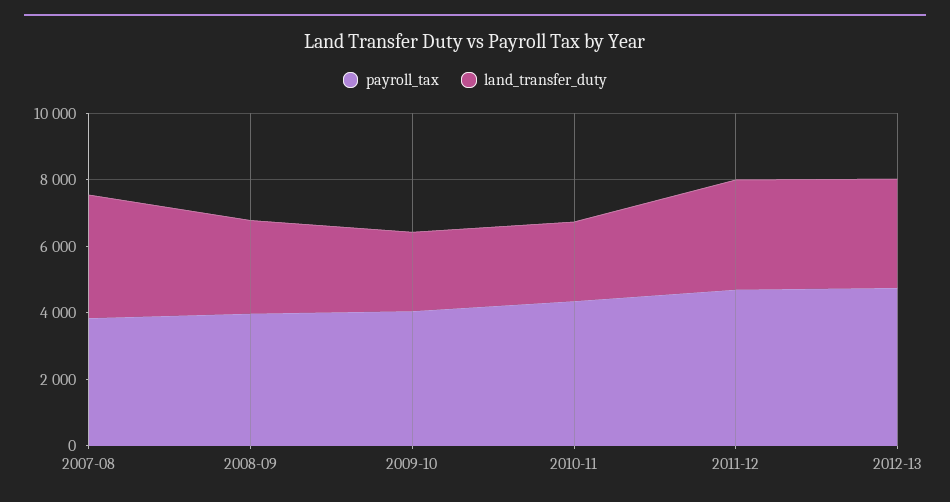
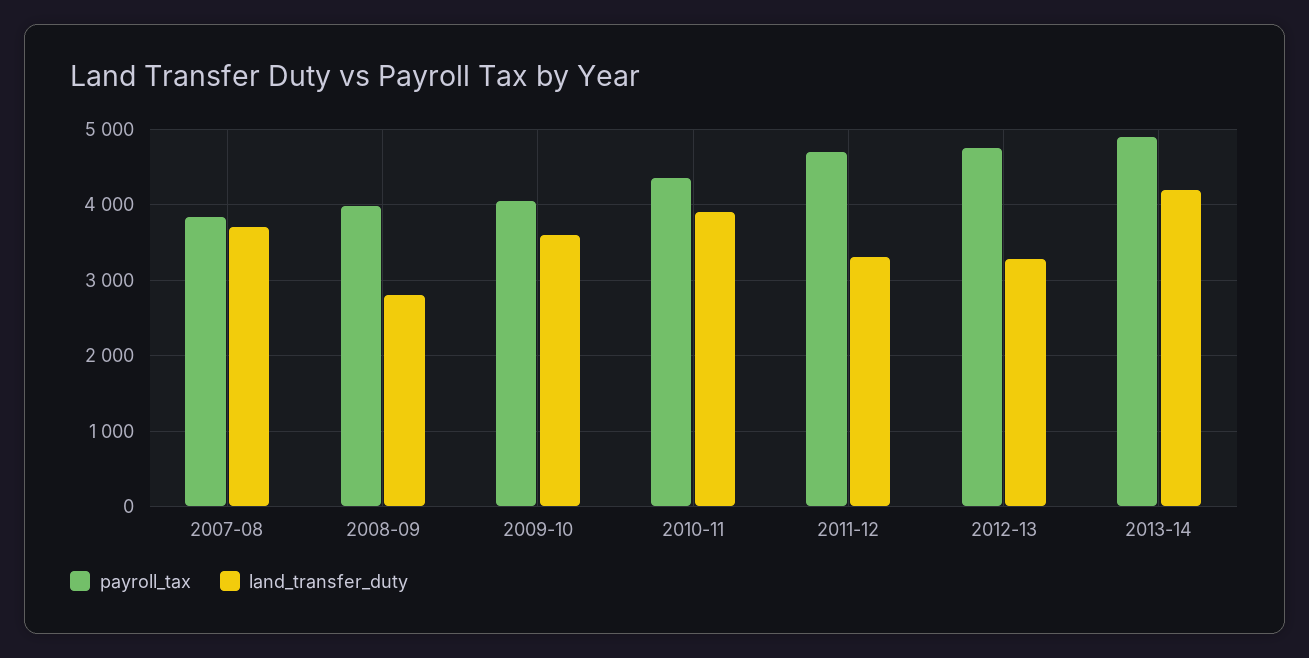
land_transfer_duty, 2009-10: 2500 -> 3600
land_transfer_duty, 2010-11: 2500 -> 3900
payroll_tax, 2013-14: none -> 4900
land_transfer_duty, 2013-14: none -> 4200

